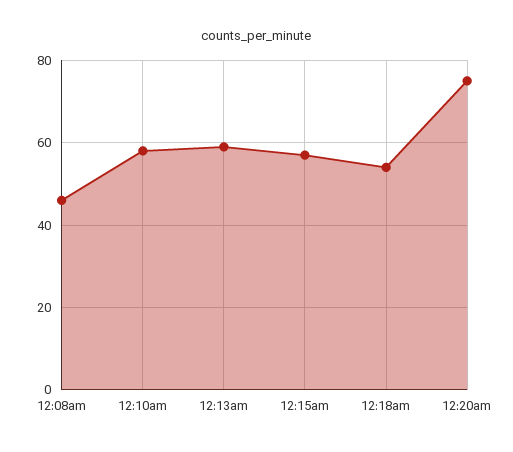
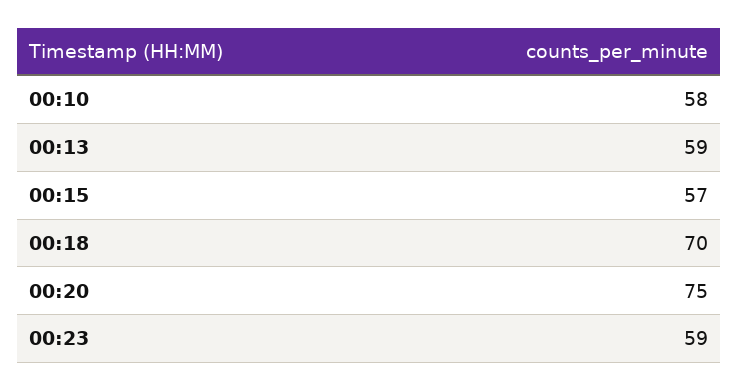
12:08am: 45 -> none
12:18am: 55 -> 70
00:23: none -> 59

